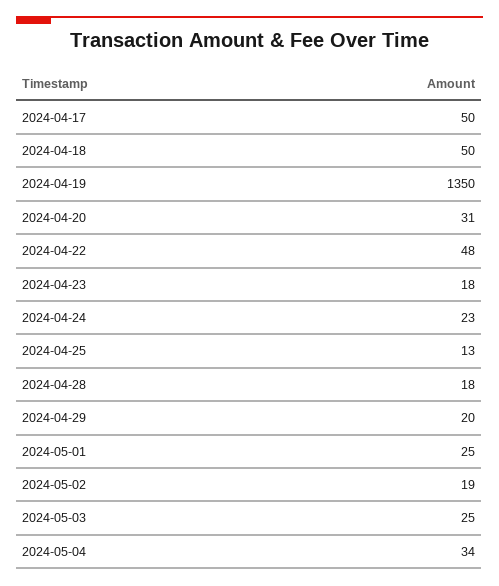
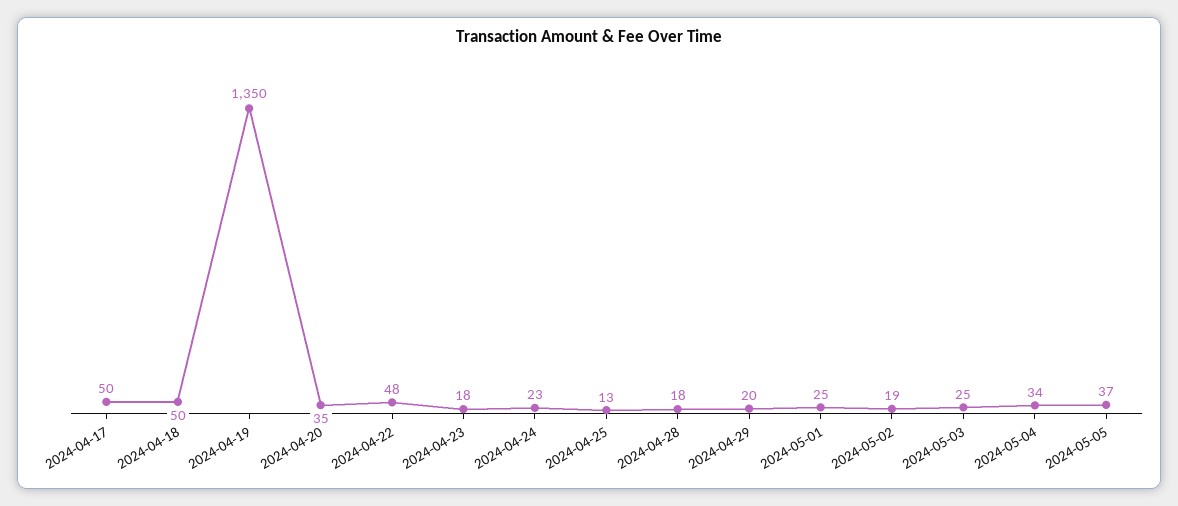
2024-04-20: 31 -> 35
2024-05-05: none -> 37

